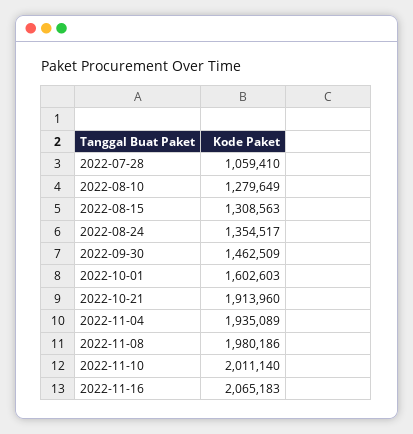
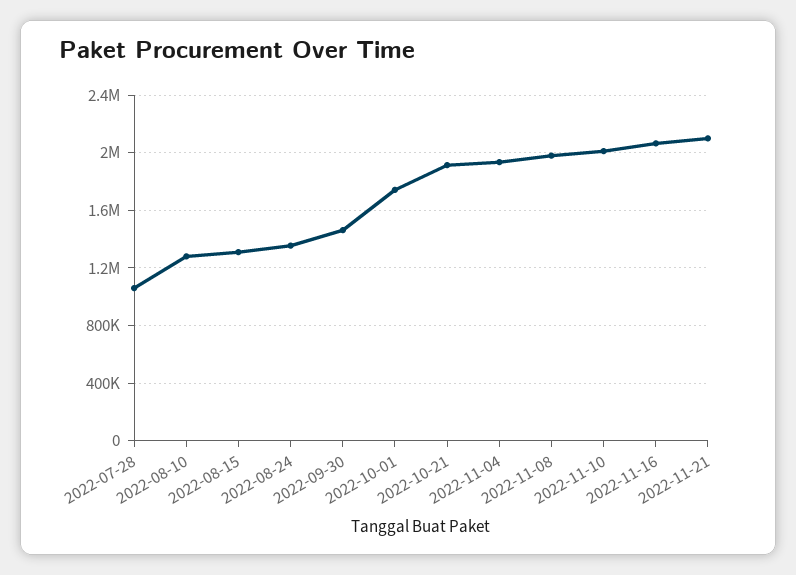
2022-10-01: 1602603 -> 1750000
2022-11-21: none -> 2100000

